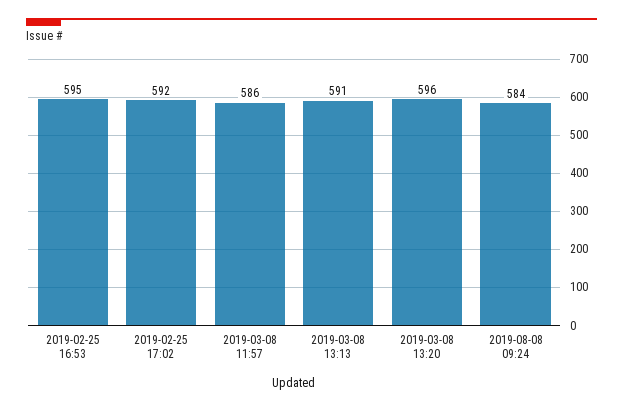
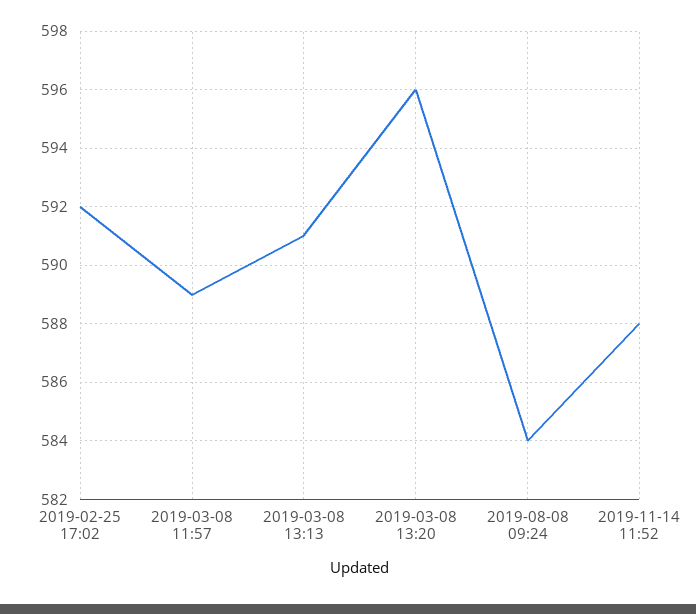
2019-02-25 16:53: 595 -> none
2019-03-08 11:57: 586 -> 589
2019-11-14 11:52: none -> 588

